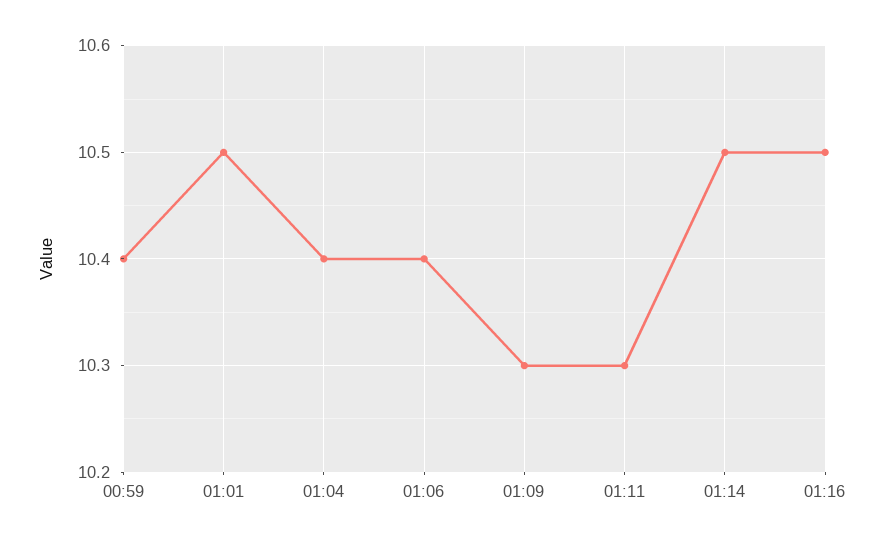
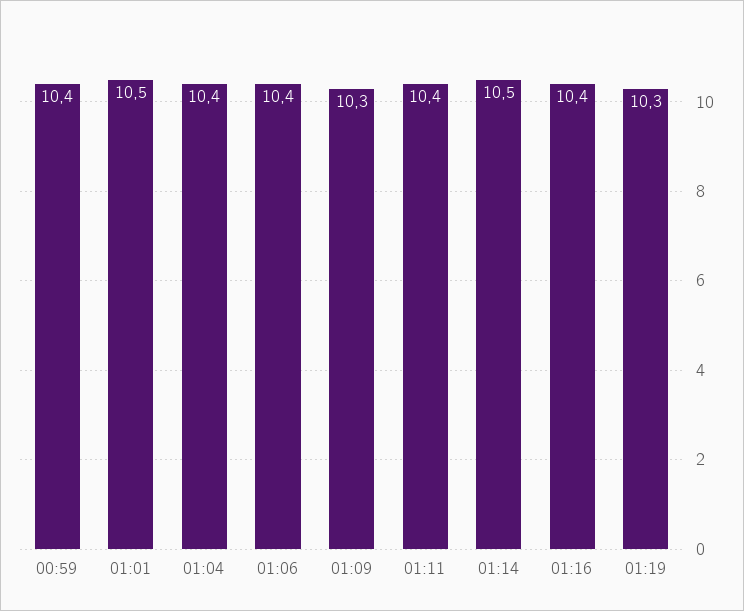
01:11: 10.3 -> 10.4
01:16: 10.5 -> 10.4
01:19: none -> 10.3

